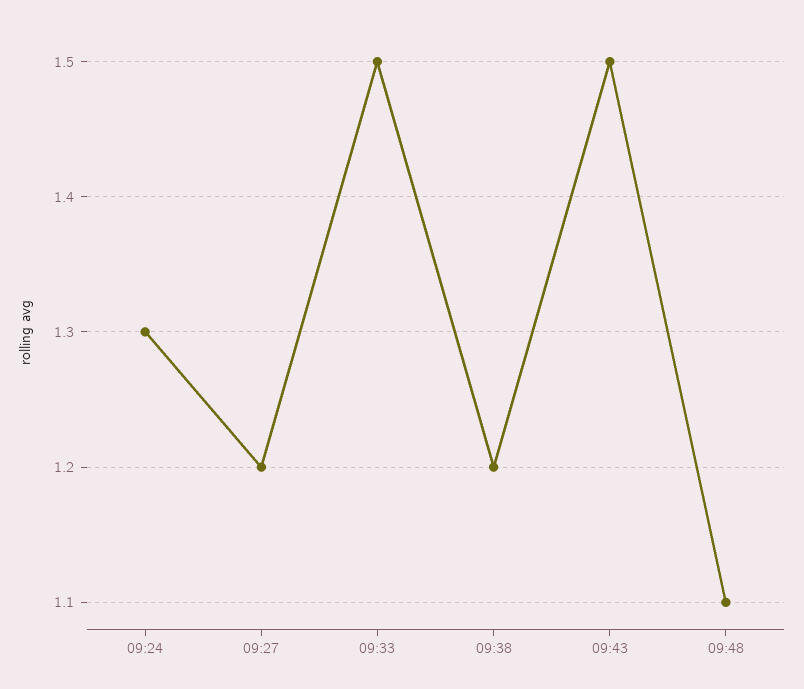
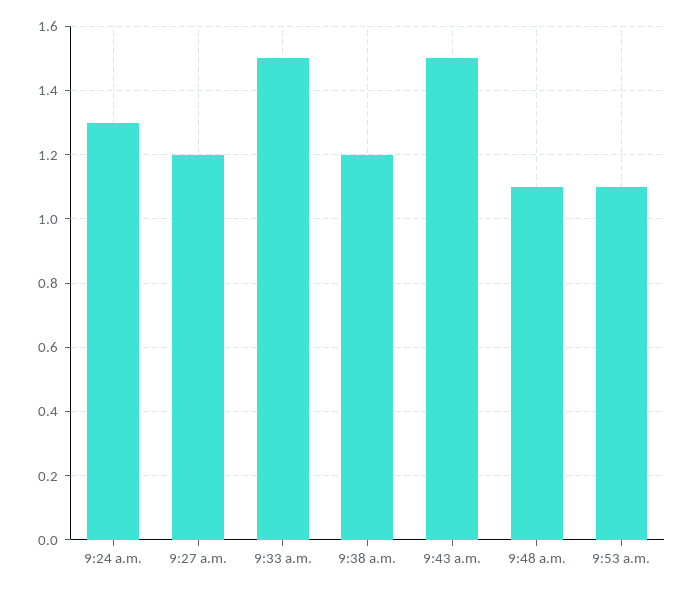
9:53 a.m.: none -> 1.1

